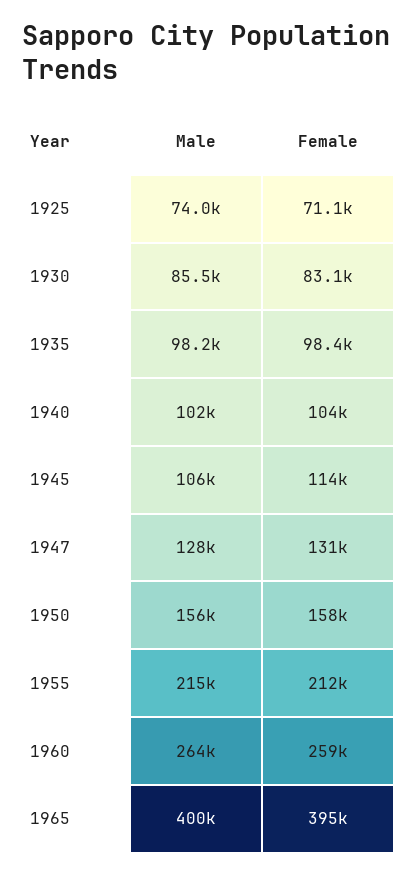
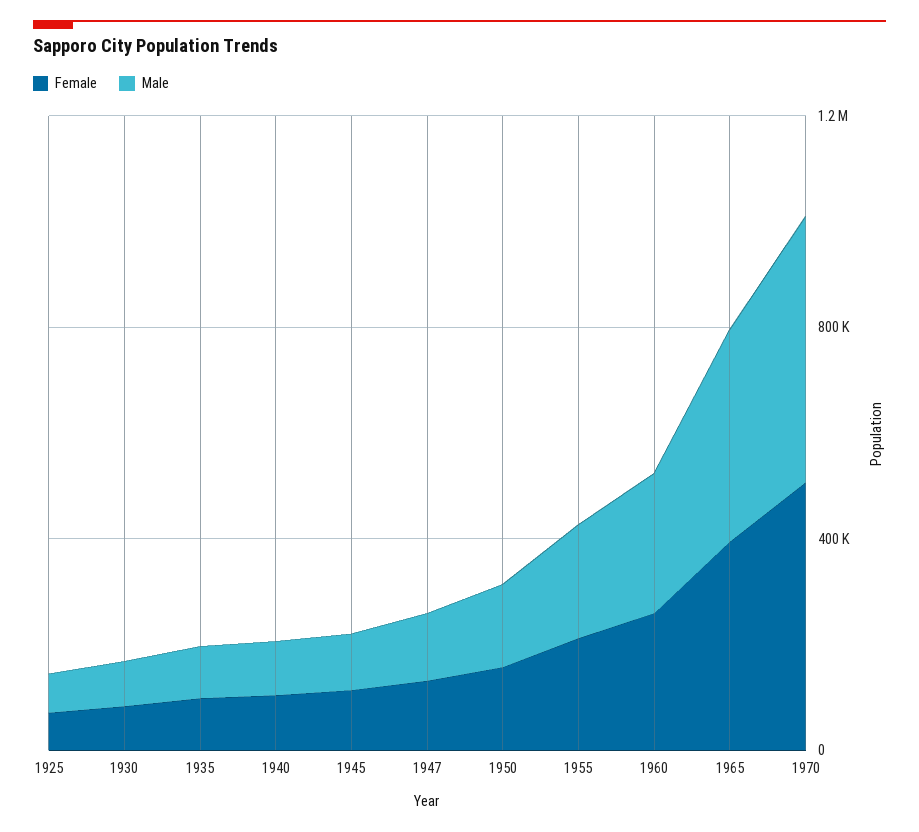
Female, 1970: none -> 500000
Male, 1970: none -> 500000

